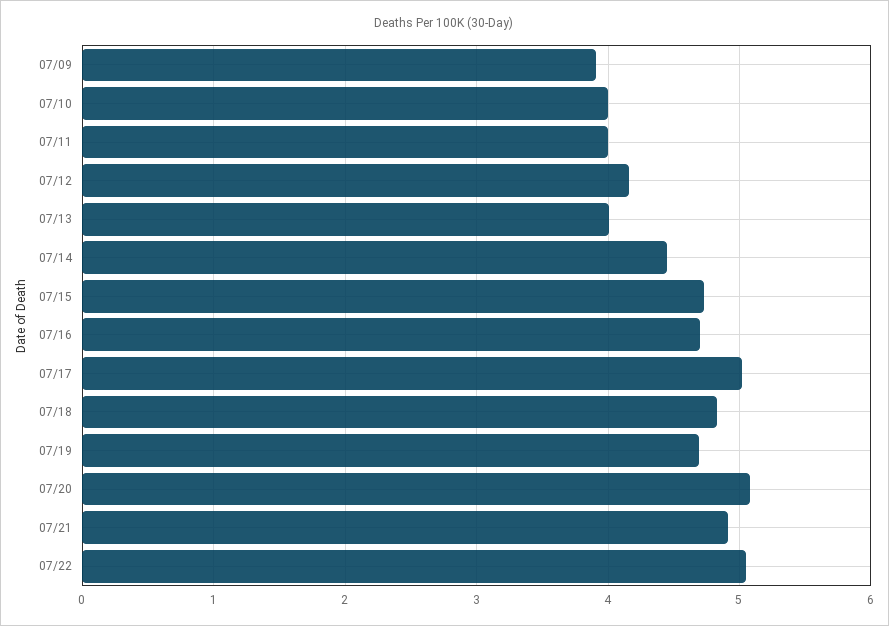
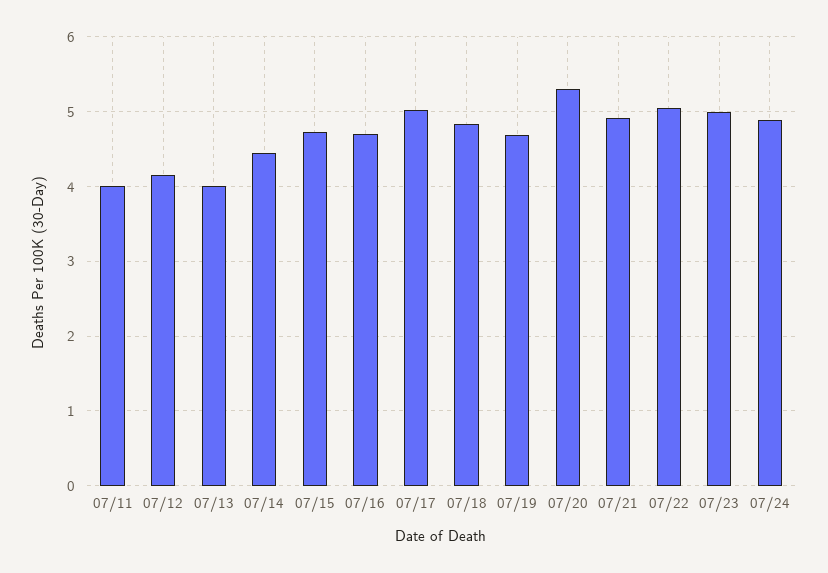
07/09: 3.9 -> none
07/10: 4 -> none
07/20: 5.1 -> 5.3
07/23: none -> 5
07/24: none -> 4.9

